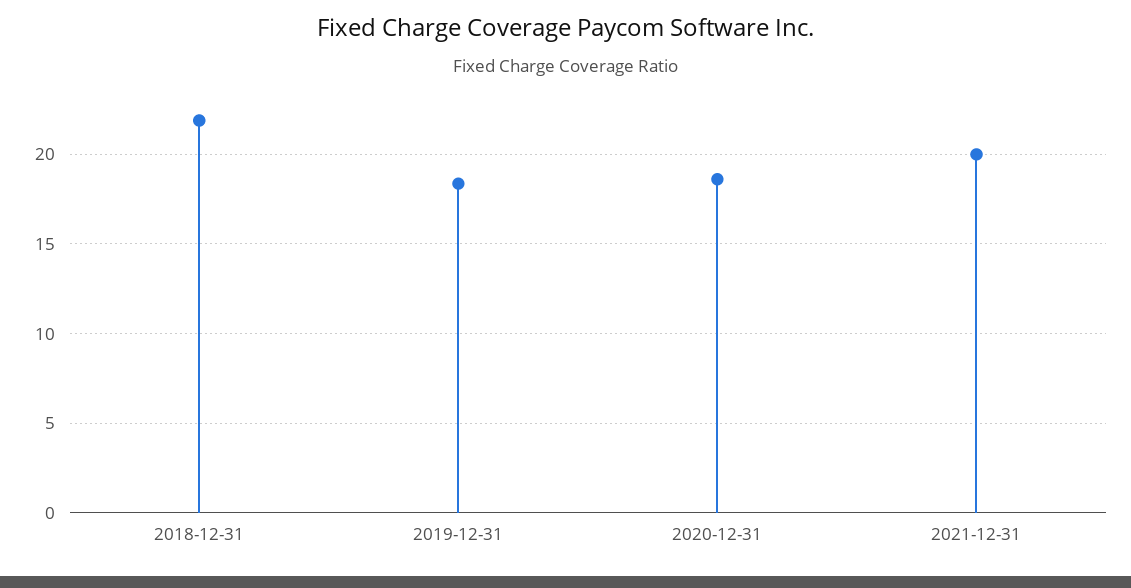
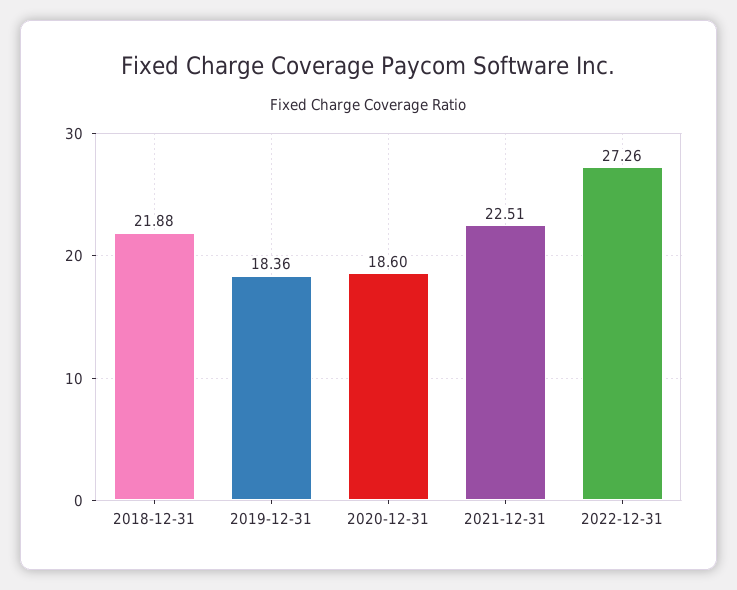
2021-12-31: 20 -> 22.51
2022-12-31: none -> 27.26

